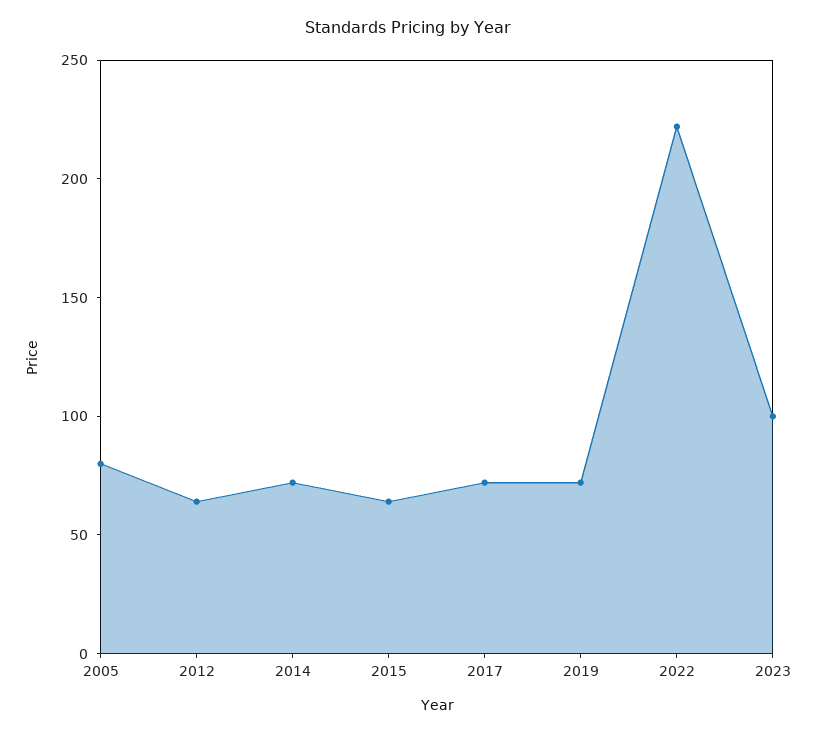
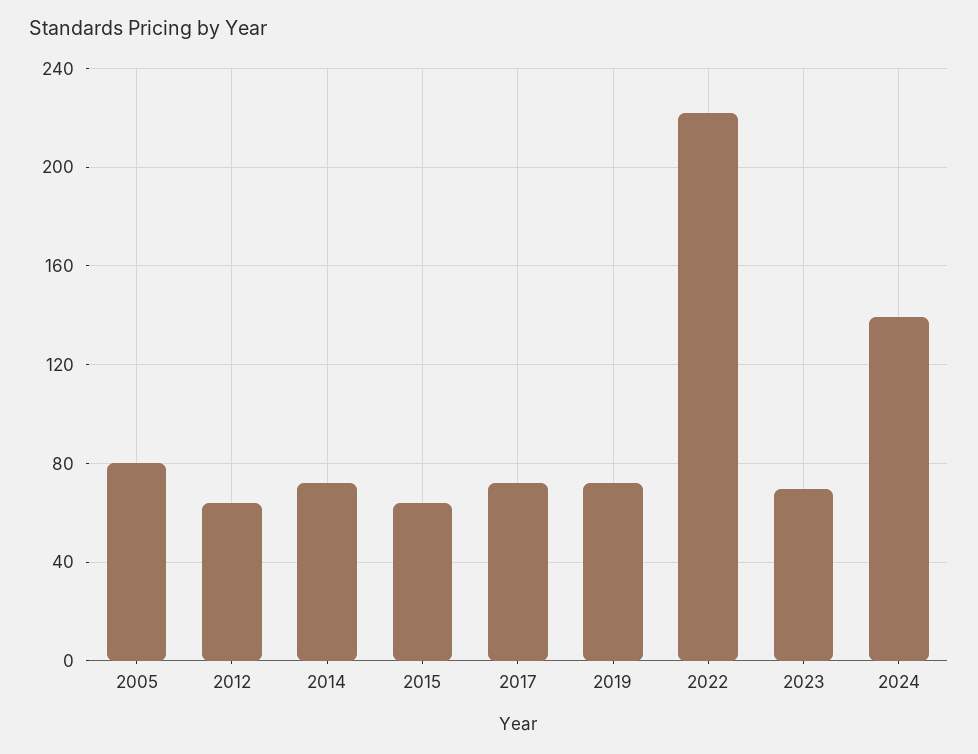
2023: 100 -> 70
2024: none -> 140

